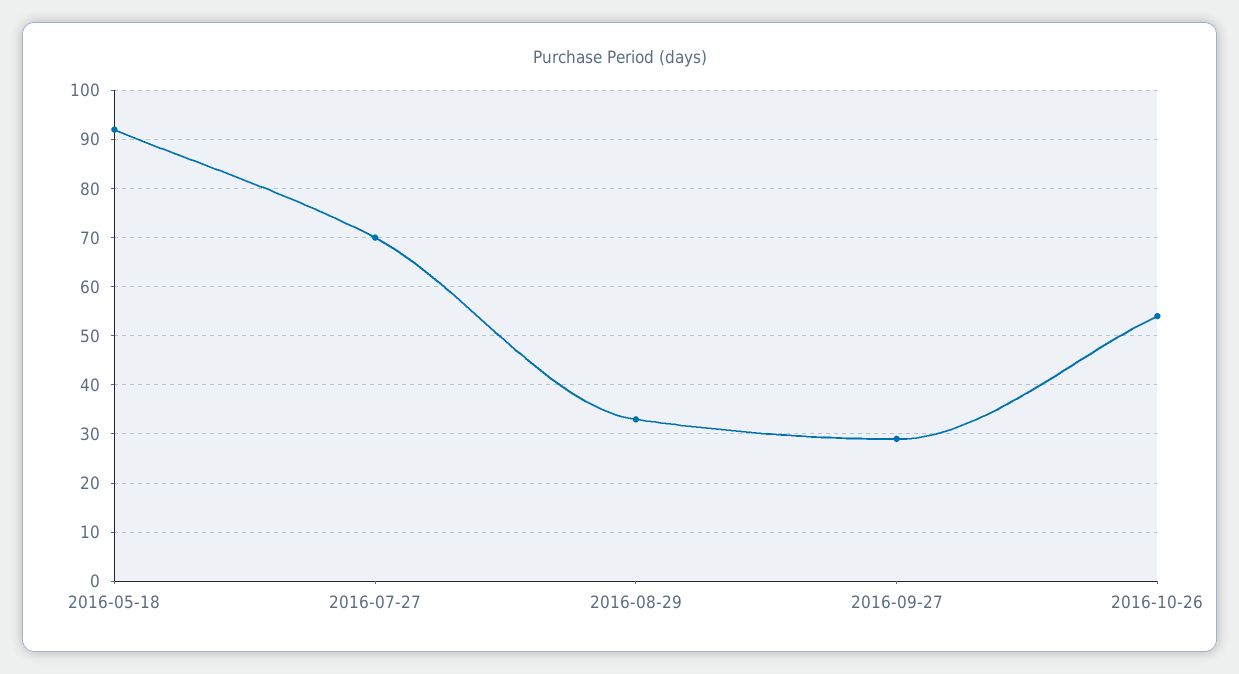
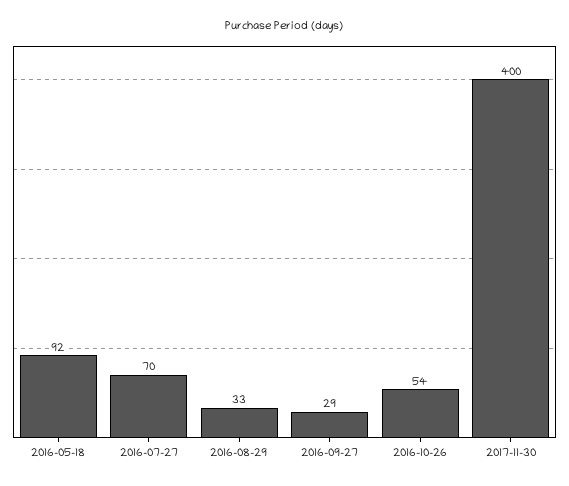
2017-11-30: none -> 400

